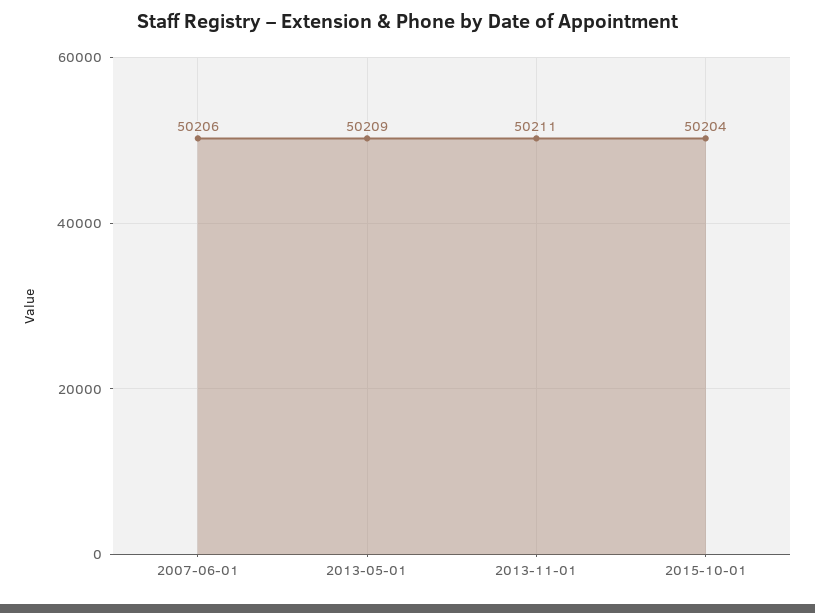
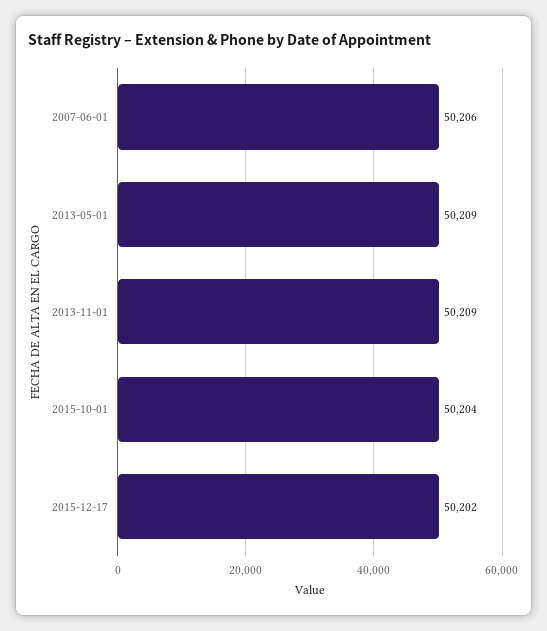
2013-11-01: 50211 -> 50209
2015-12-17: none -> 50202

